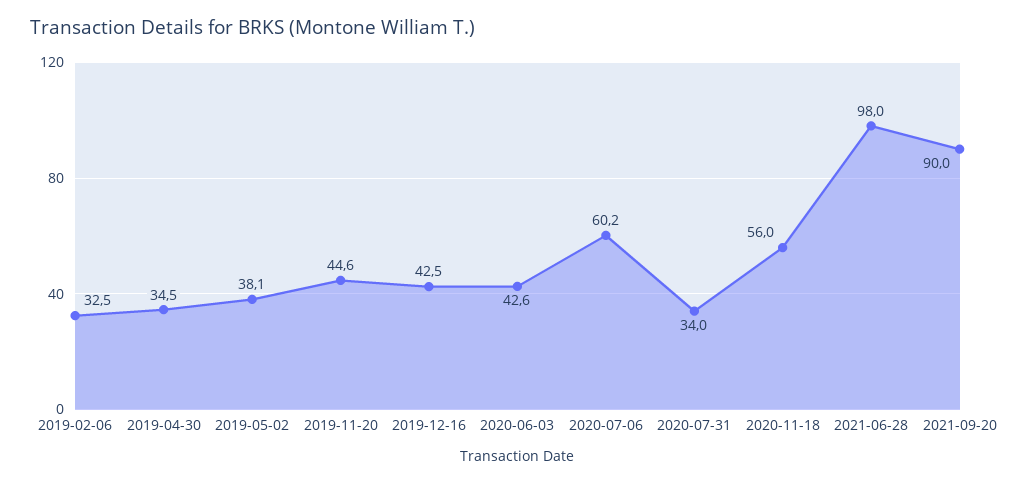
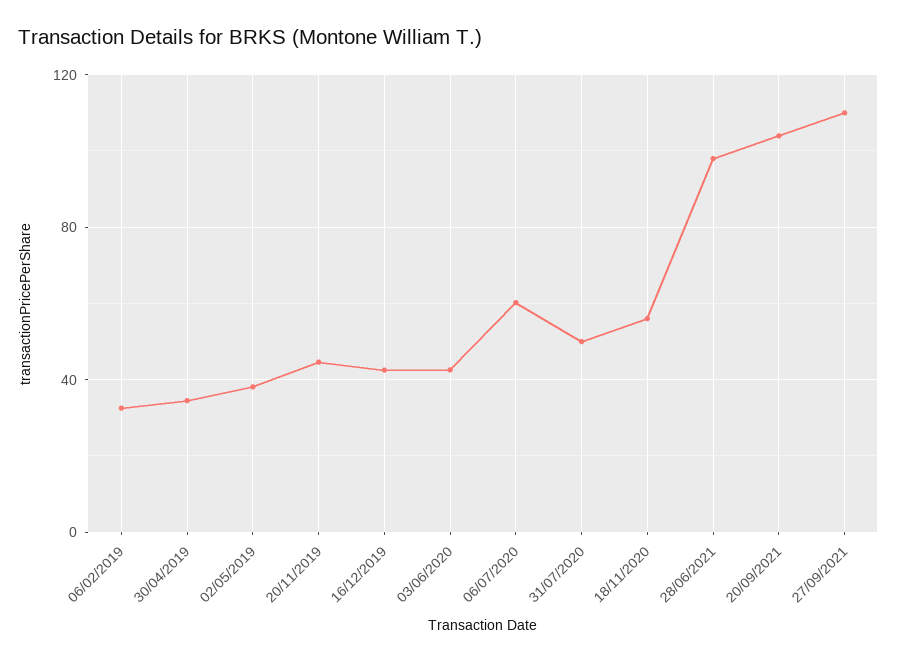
2020-07-31: 34 -> 50
2021-09-20: 90 -> 105
27/09/2021: none -> 110

